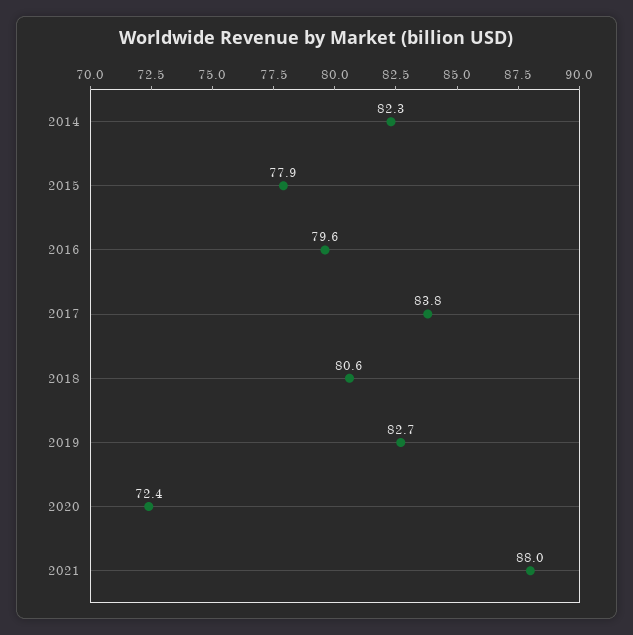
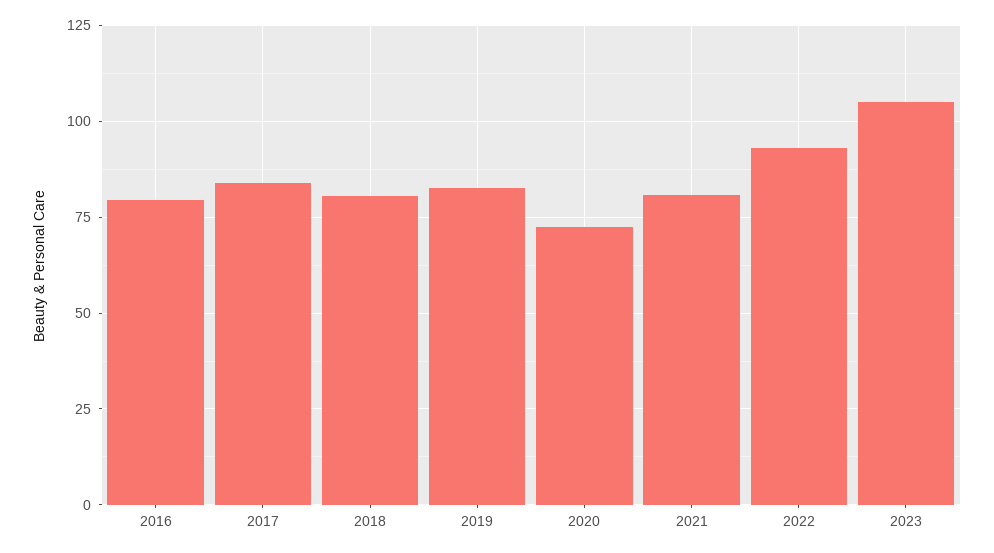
2014: 82.3 -> none
2015: 77.9 -> none
2021: 88 -> 80
2022: none -> 92.5
2023: none -> 105

